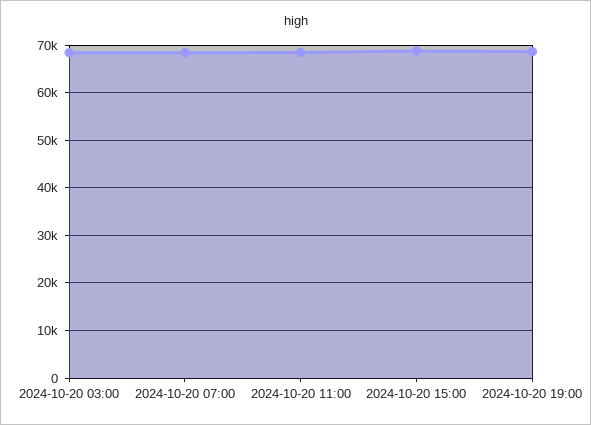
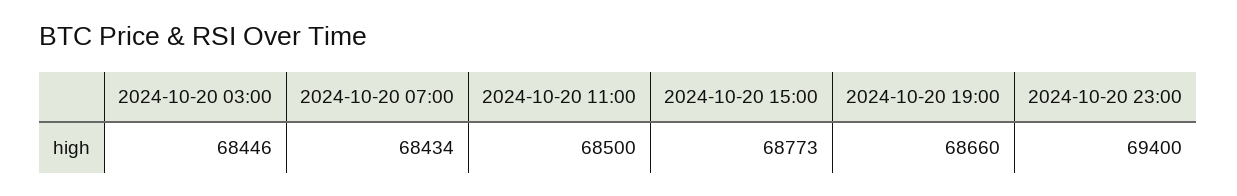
2024-10-20 23:00: none -> 69400

